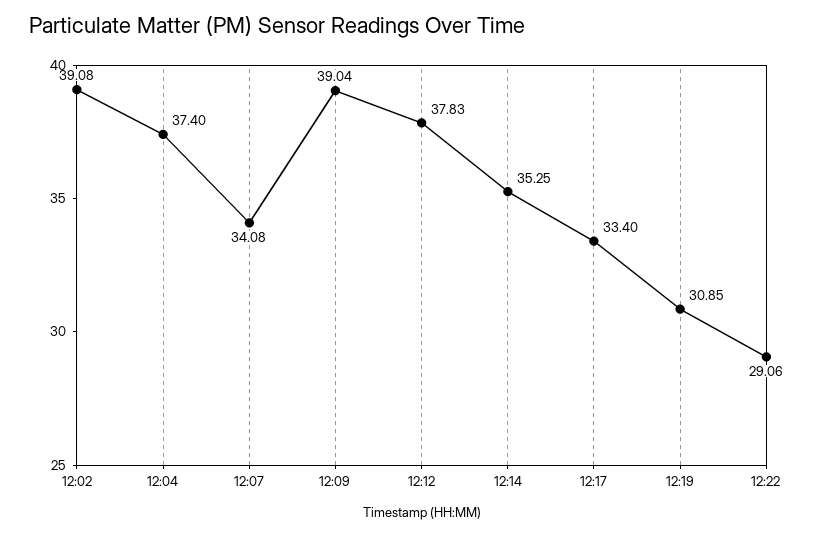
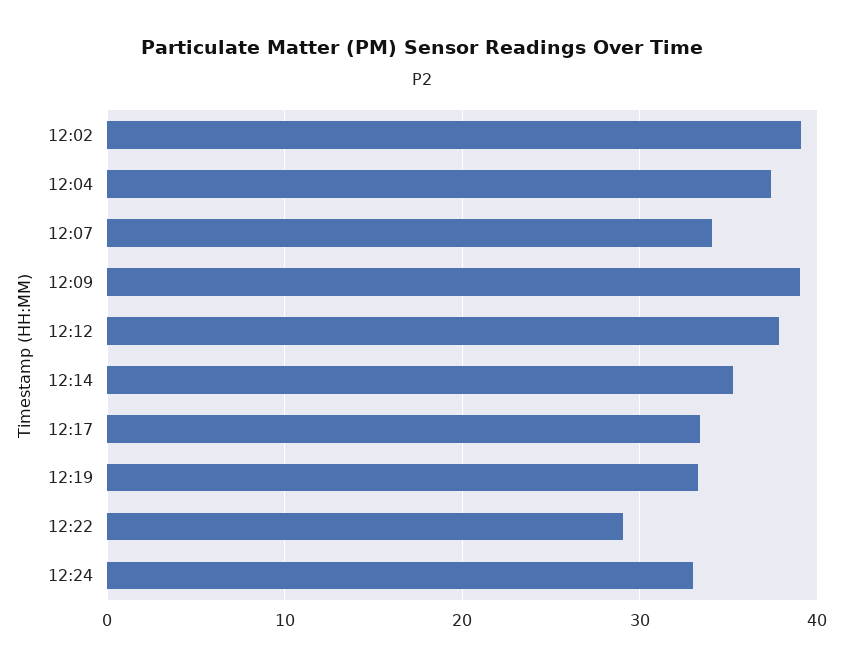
12:19: 30.85 -> 33
12:24: none -> 33

